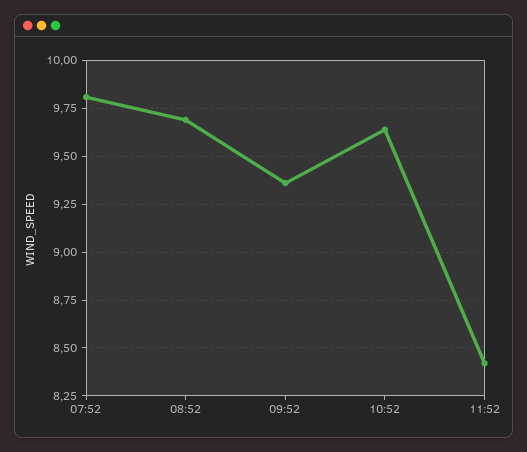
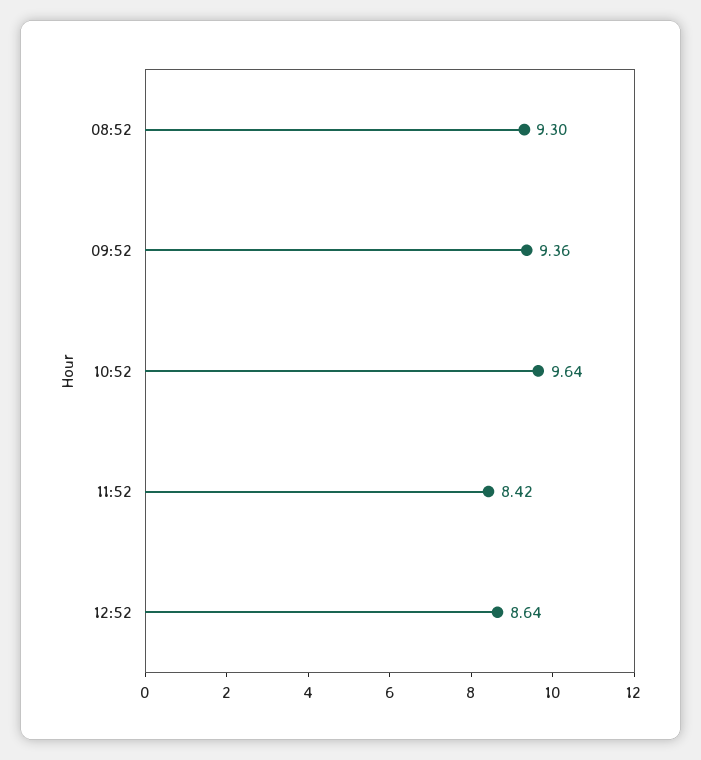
07:52: 9.8 -> none
08:52: 9.7 -> 9.3
12:52: none -> 8.64

